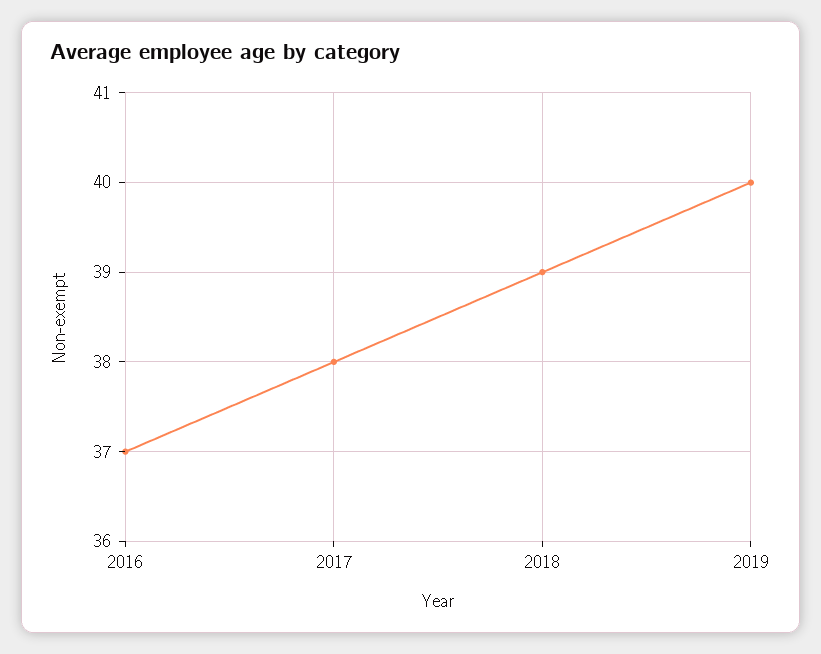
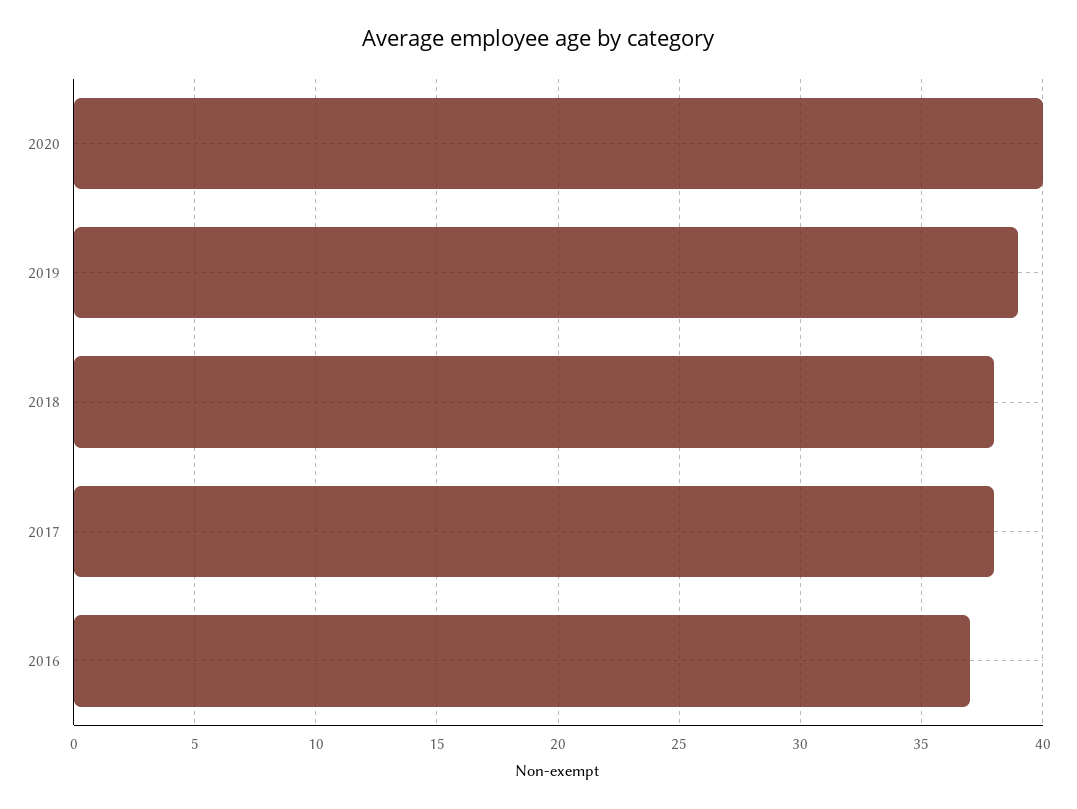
2018: 39 -> 38
2019: 40 -> 39
2020: none -> 40

